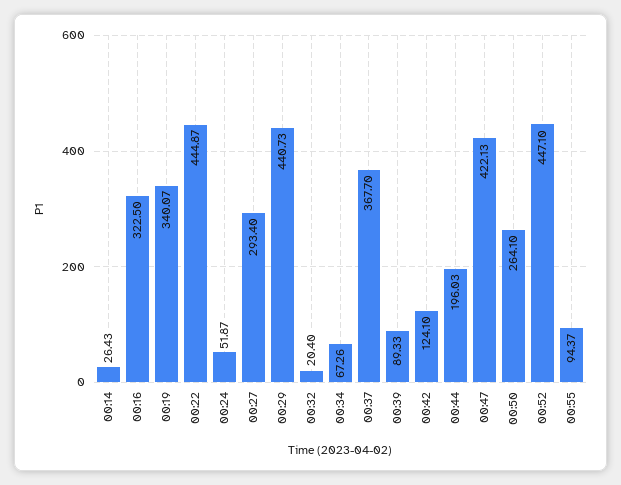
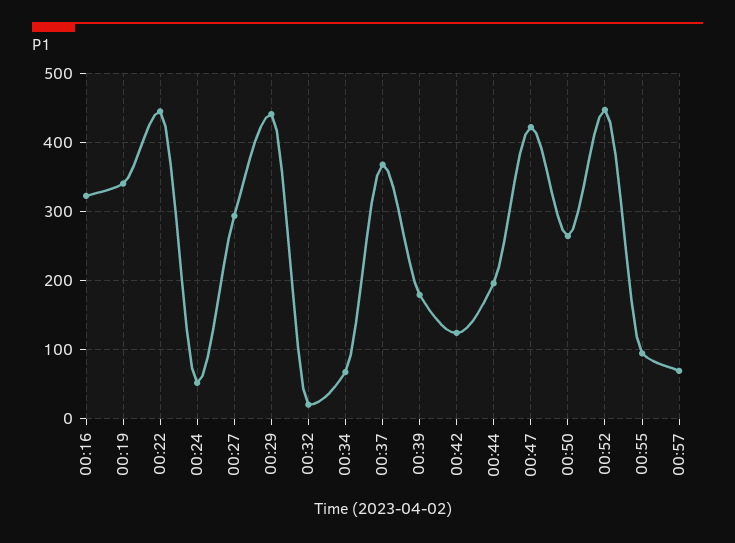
00:14: 26.43 -> none
00:39: 89.33 -> 180
00:57: none -> 70

